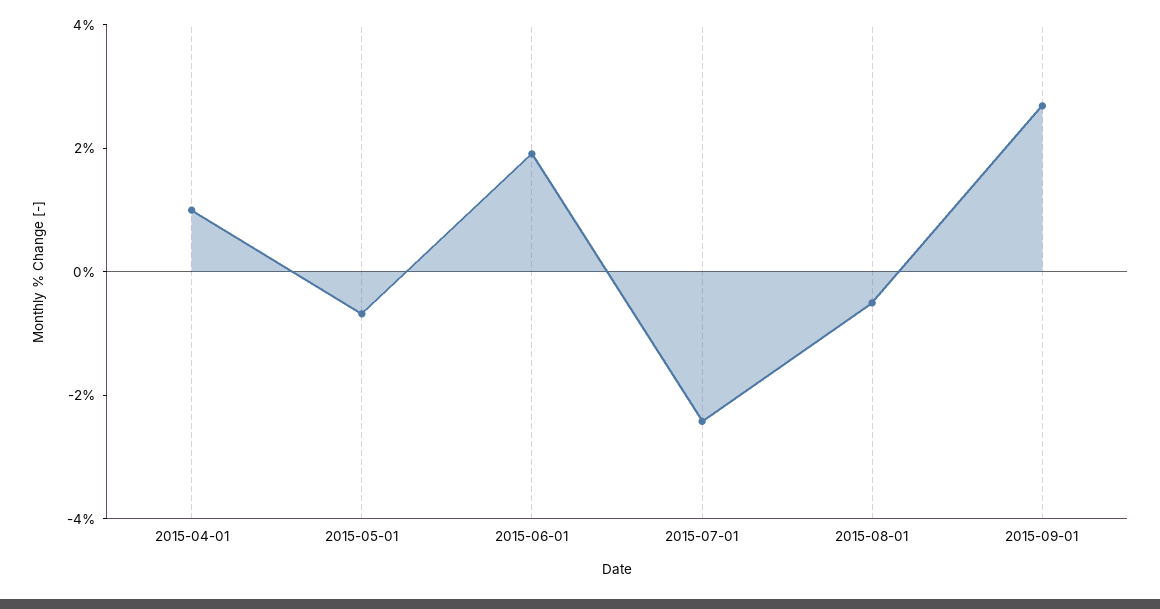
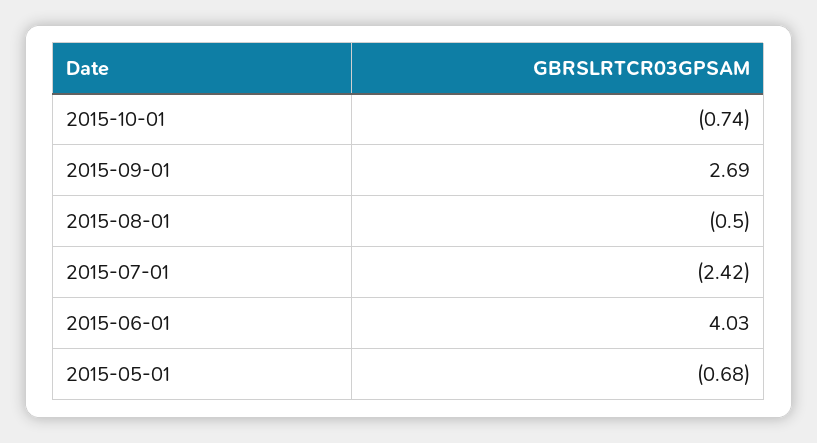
2015-04-01: 1 -> none
2015-06-01: 2 -> 4.03
2015-10-01: none -> -0.74

